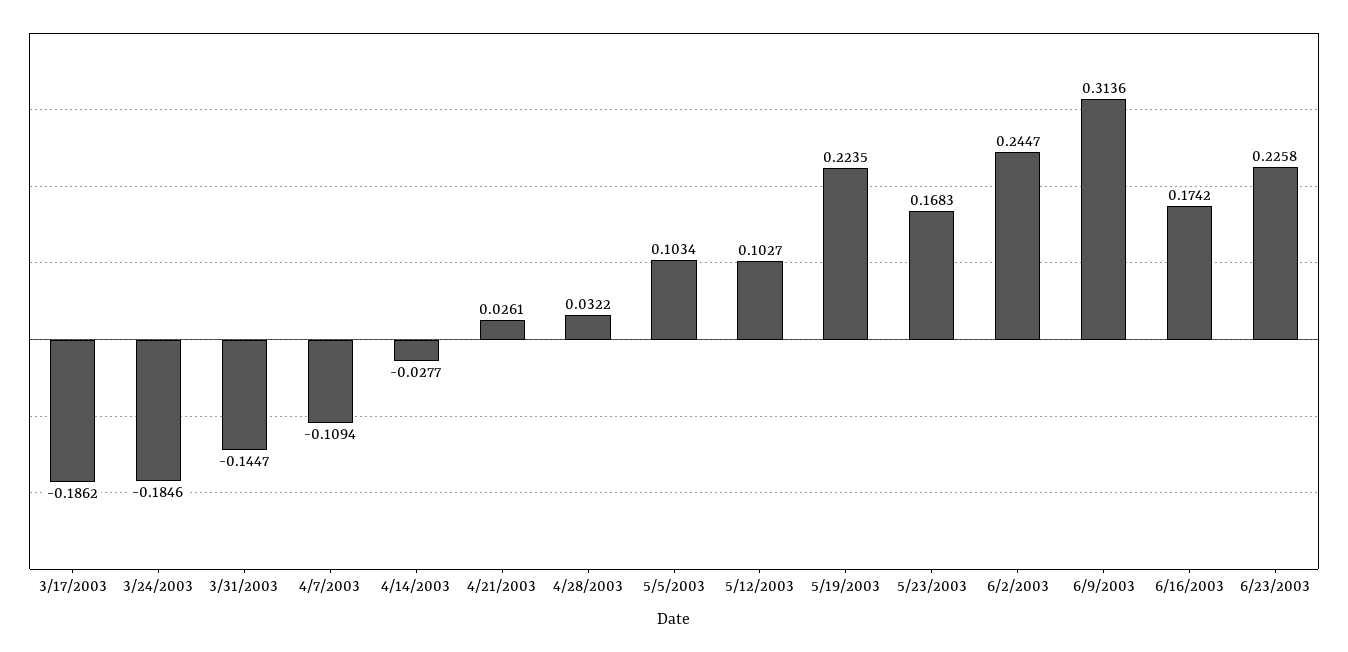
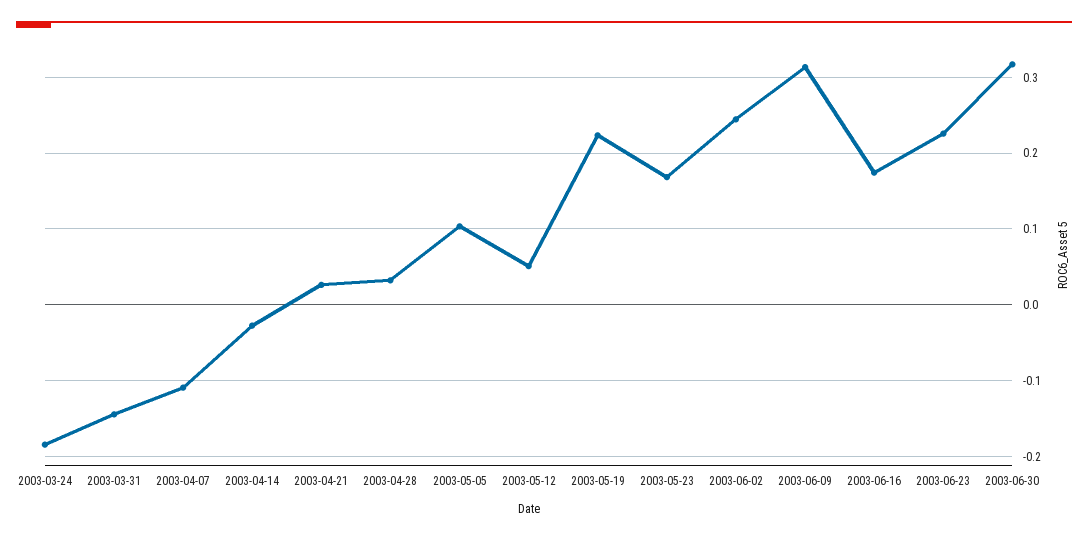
3/17/2003: -0.1862 -> none
5/12/2003: 0.1027 -> 0.05
2003-06-30: none -> 0.32

